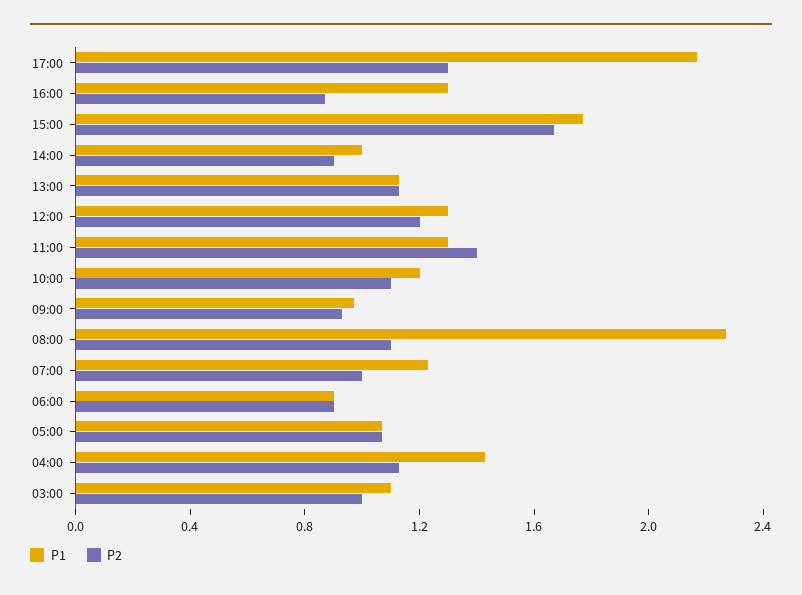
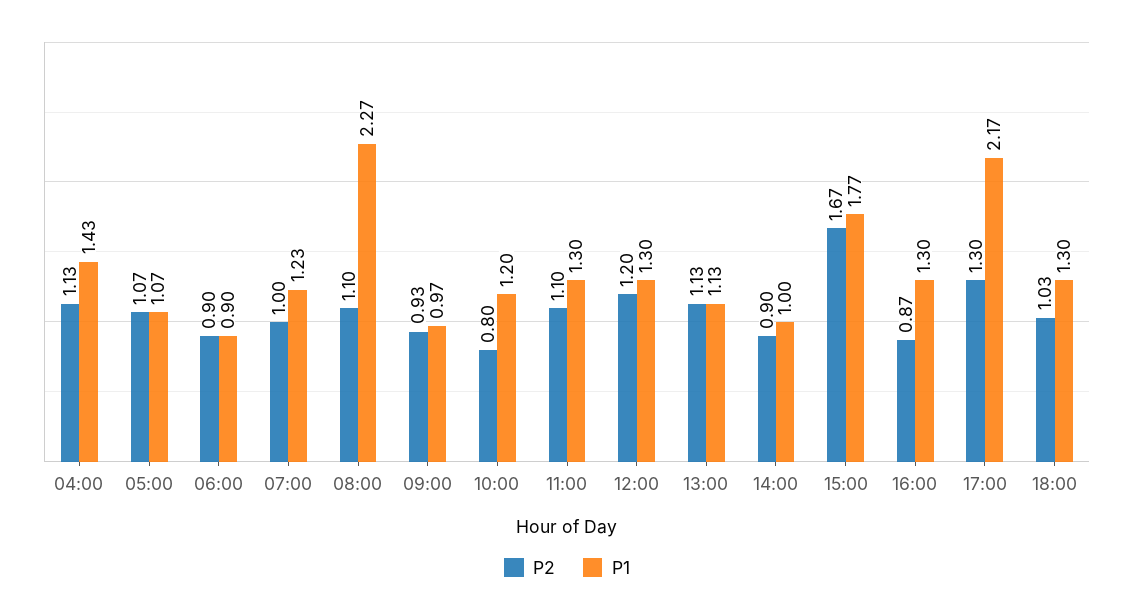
P2, 11:00: 1.4 -> 1.1
P2, 10:00: 1.1 -> 0.8
P1, 03:00: 1.1 -> none
P2, 03:00: 1 -> none
P2, 18:00: none -> 1.03
P1, 18:00: none -> 1.3

